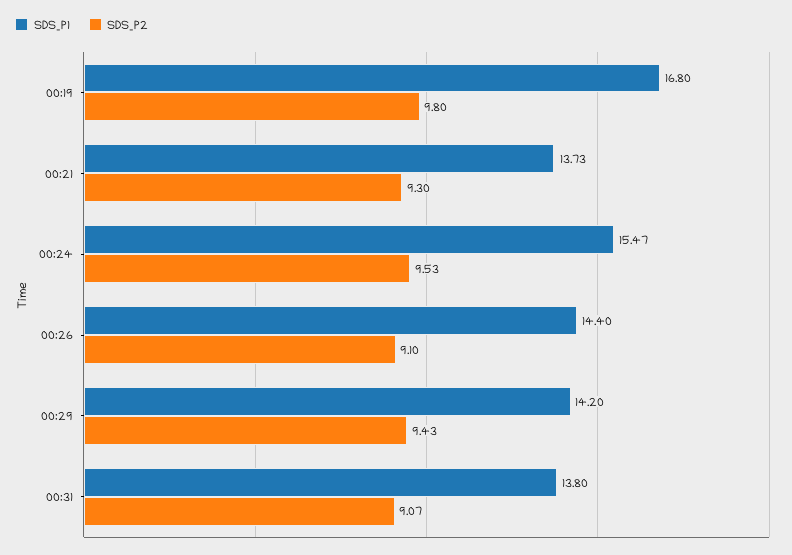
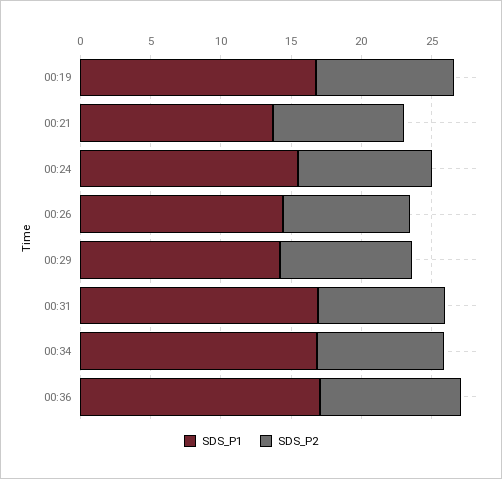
SDS_P1, 00:31: 13.8 -> 17
SDS_P1, 00:34: none -> 17
SDS_P2, 00:34: none -> 9
SDS_P1, 00:36: none -> 17
SDS_P2, 00:36: none -> 10

